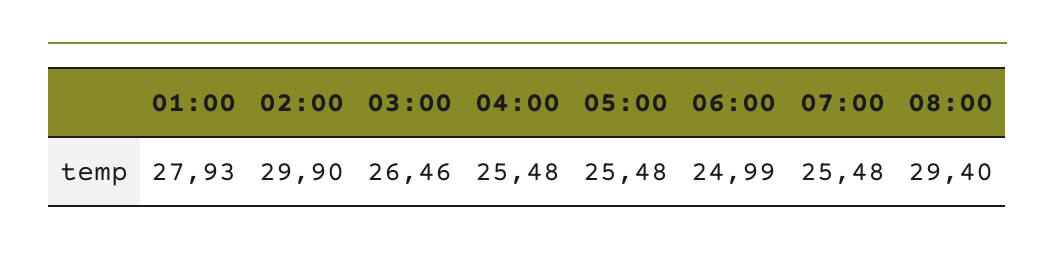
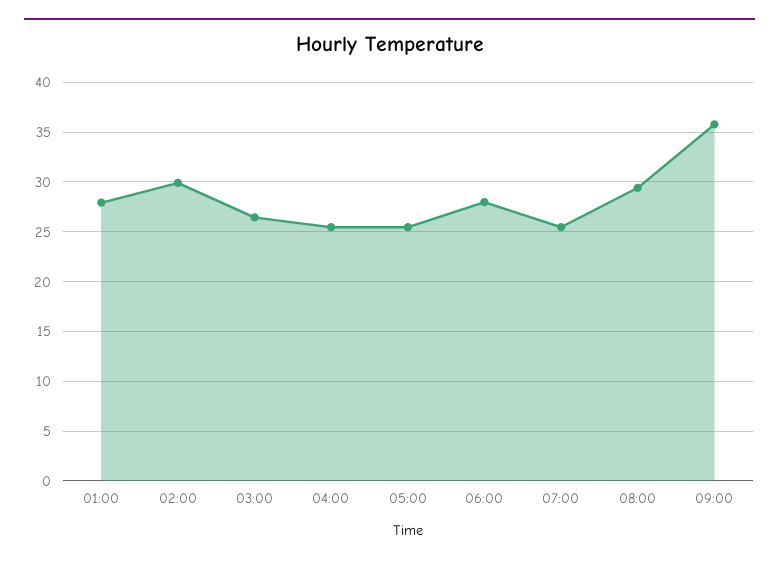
06:00: 24.99 -> 28
09:00: none -> 36

